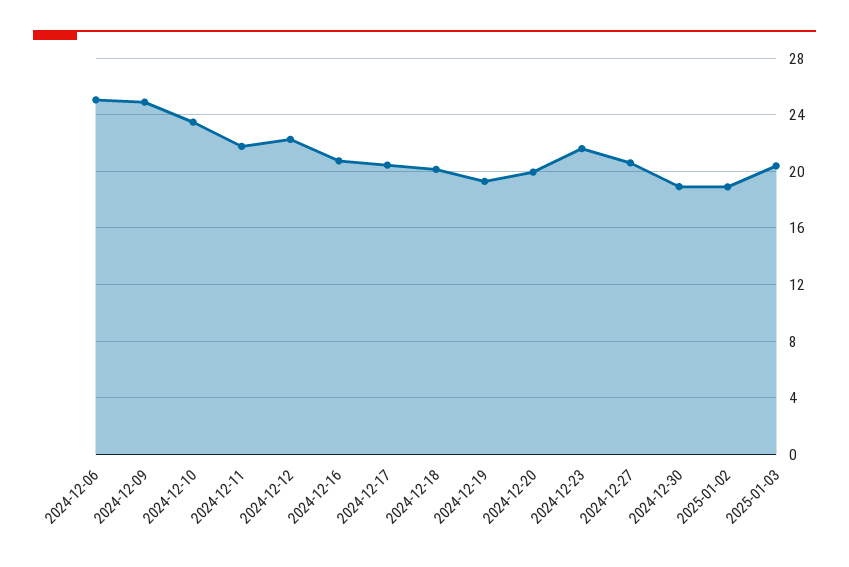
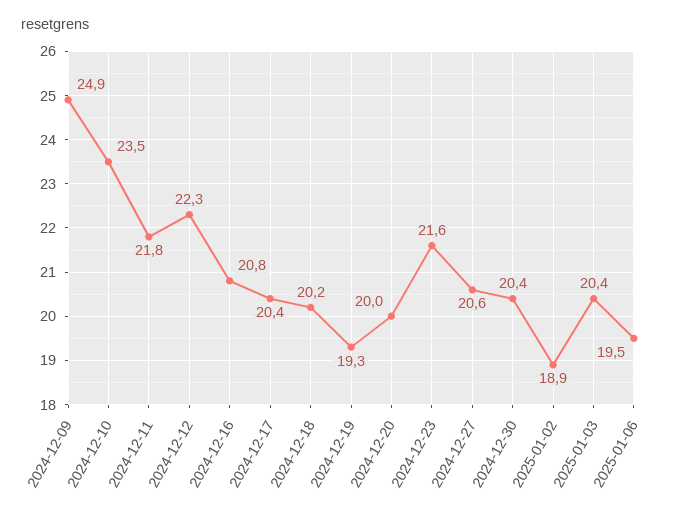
2024-12-06: 25 -> none
2024-12-30: 19 -> 20.4
2025-01-06: none -> 19.5

